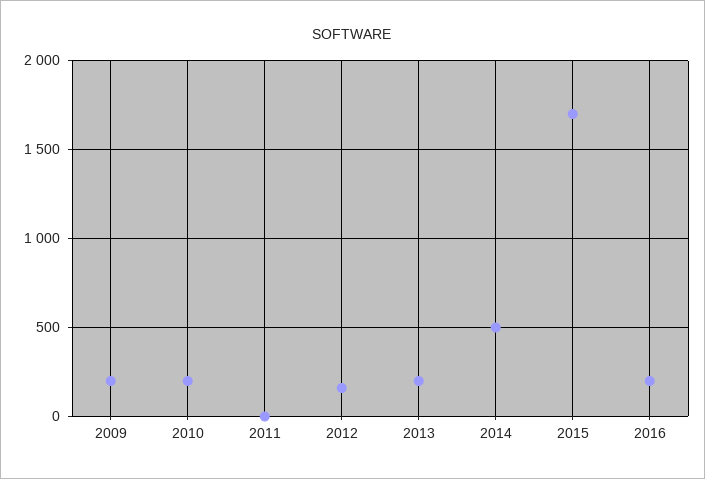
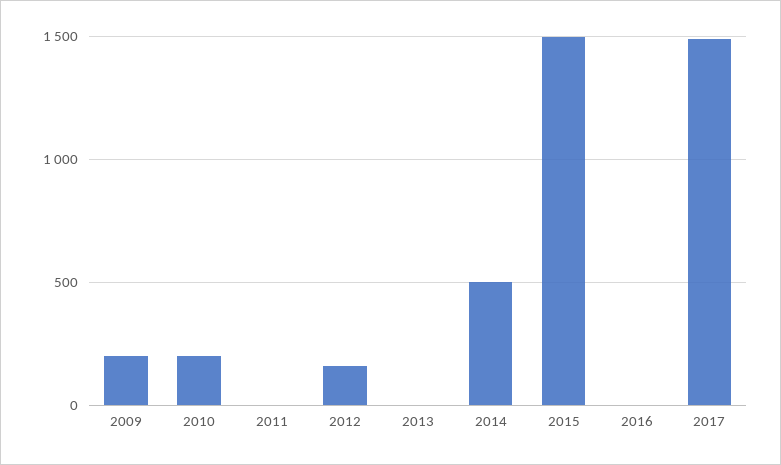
2013: 200 -> 0
2015: 1700 -> 1500
2016: 200 -> 0
2017: none -> 1500

